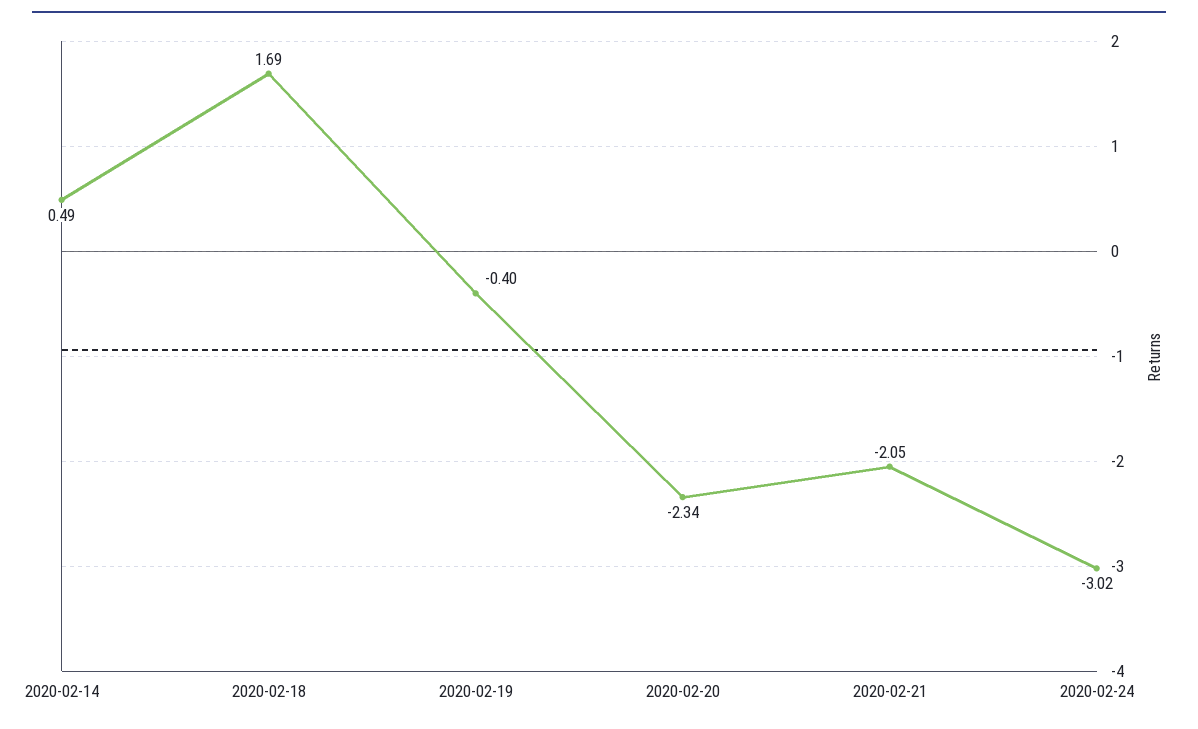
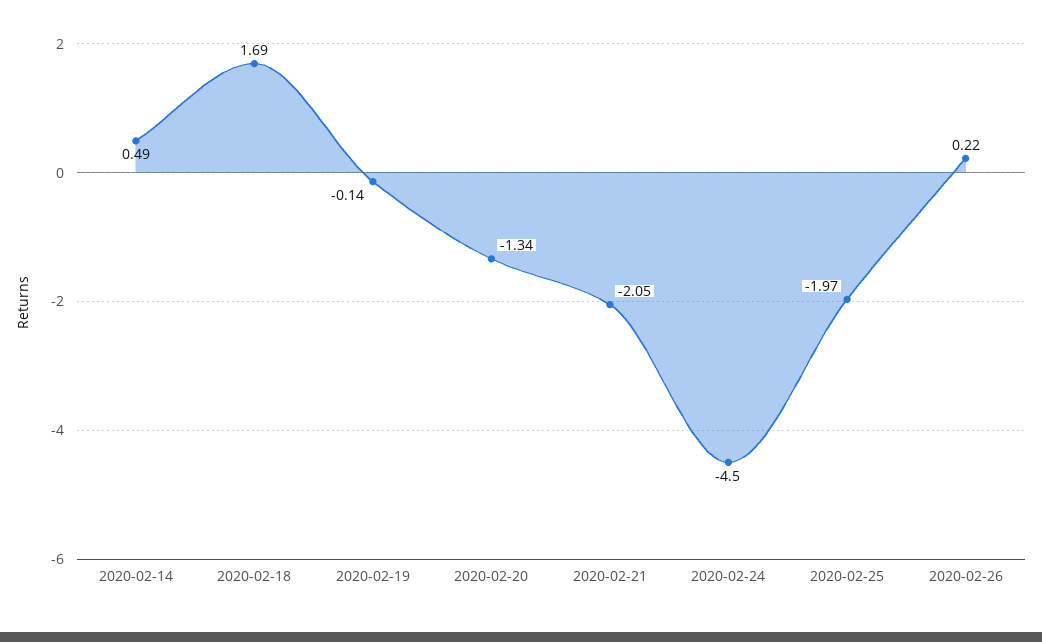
2020-02-19: -0.4 -> -0.14
2020-02-20: -2.34 -> -1.34
2020-02-24: -3.02 -> -4.5
2020-02-25: none -> -1.97
2020-02-26: none -> 0.22

